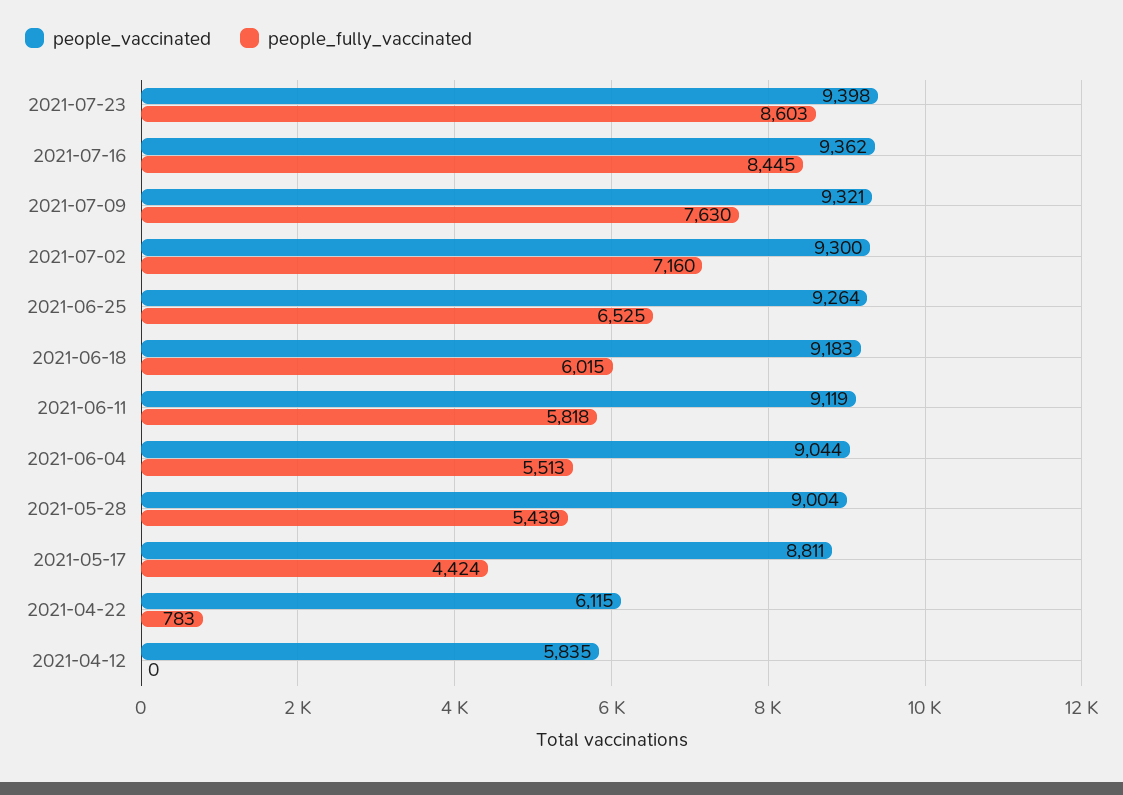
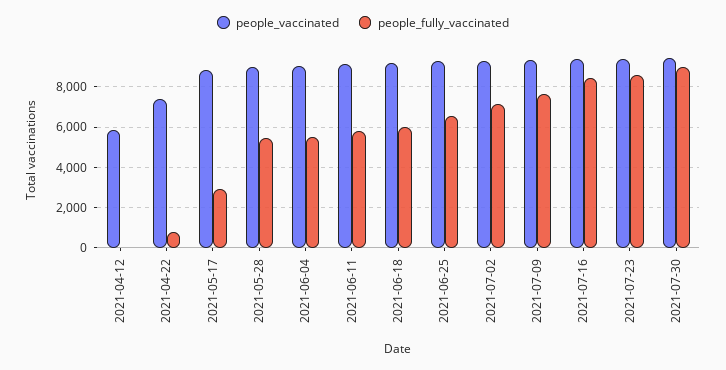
people_fully_vaccinated, 2021-05-17: 4424 -> 3000
people_vaccinated, 2021-04-22: 6115 -> 7500
people_vaccinated, 2021-07-30: none -> 9500
people_fully_vaccinated, 2021-07-30: none -> 9000

